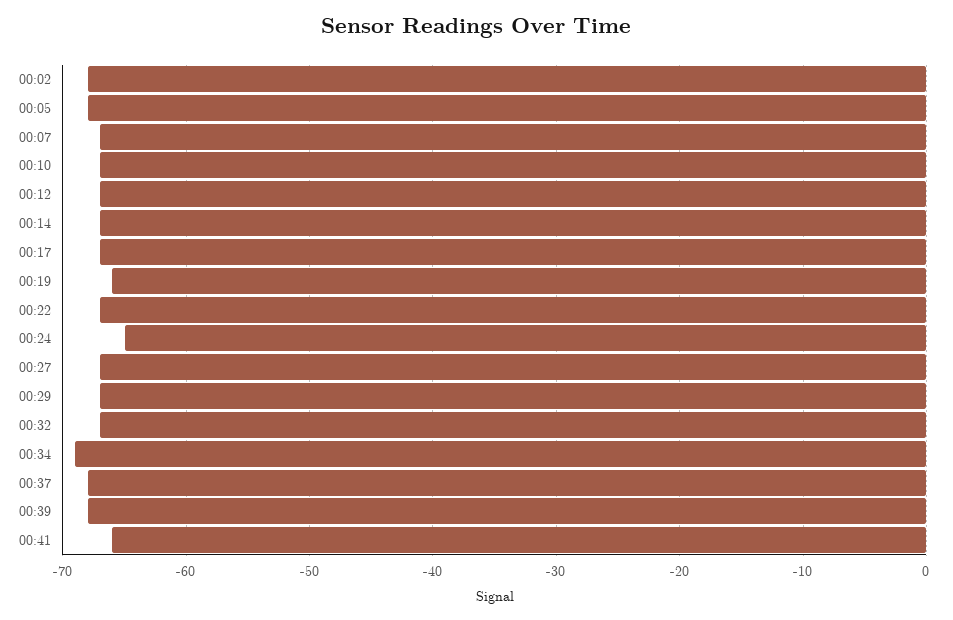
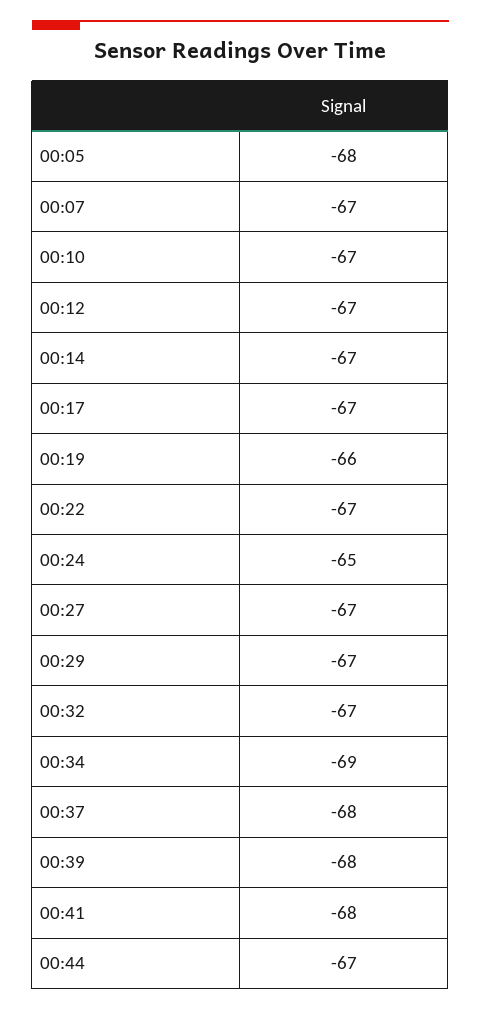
00:02: -68 -> none
00:41: -66 -> -68
00:44: none -> -67

